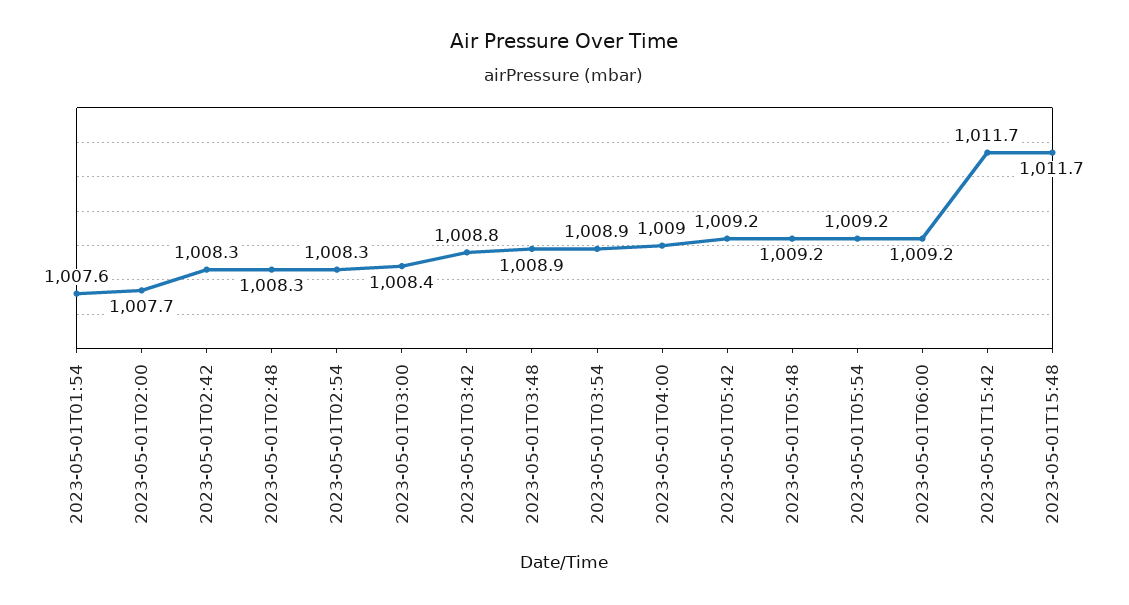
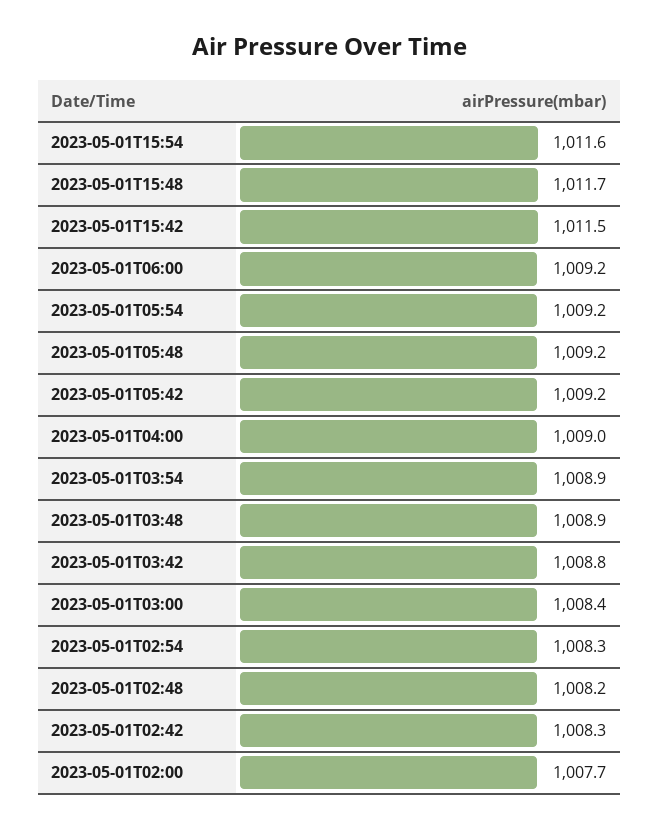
2023-05-01T01:54: 1007.6 -> none
2023-05-01T02:48: 1008.3 -> 1008.2
2023-05-01T15:42: 1011.7 -> 1011.5
2023-05-01T15:54: none -> 1011.6

